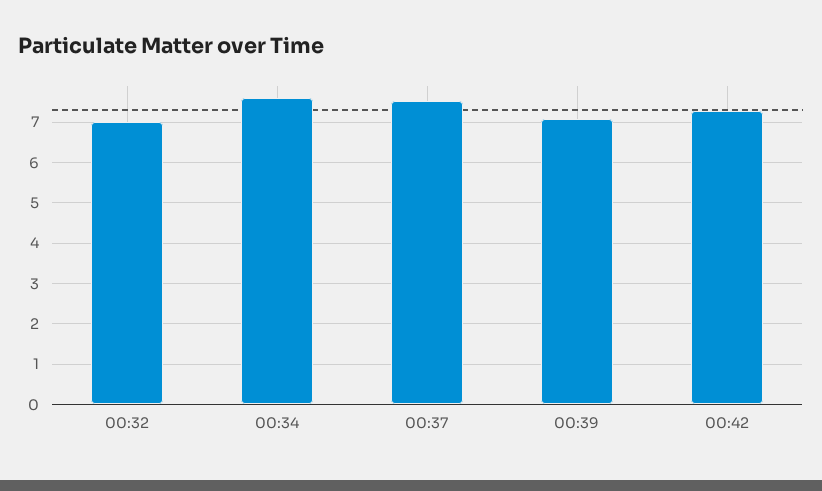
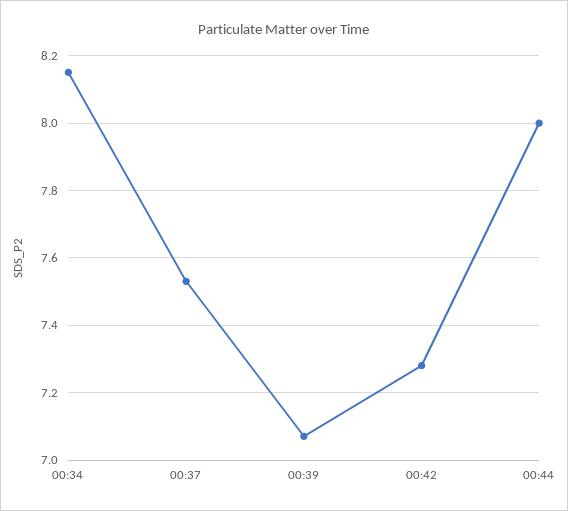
00:32: 7 -> none
00:34: 7.6 -> 8.15
00:44: none -> 8

